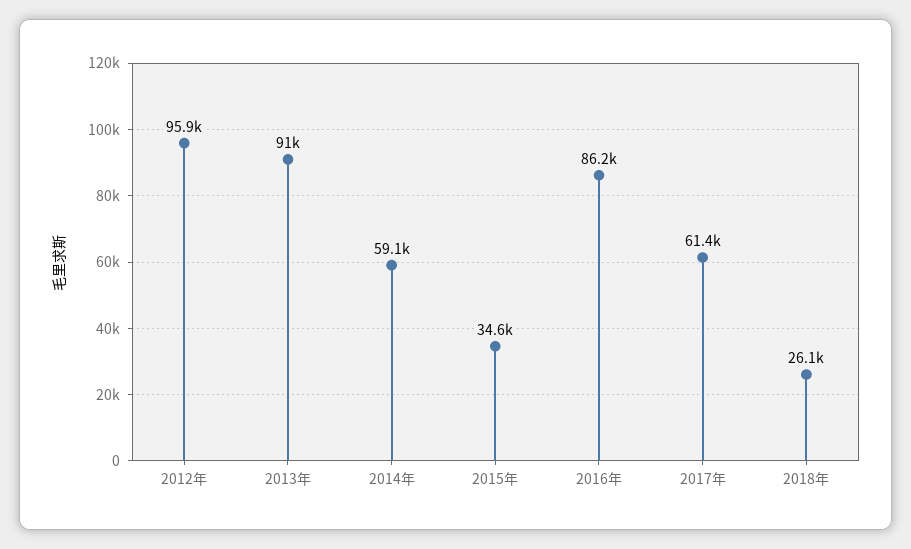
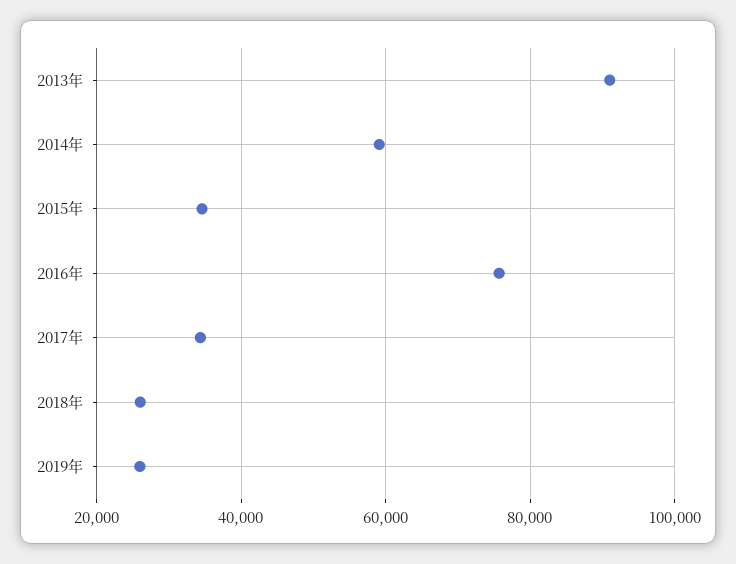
2012年: 95900 -> none
2016年: 86200 -> 76000
2017年: 61400 -> 34000
2019年: none -> 26000

